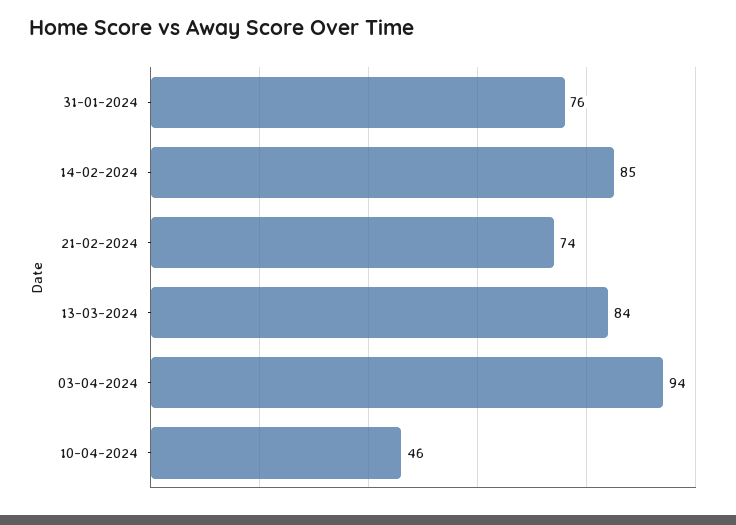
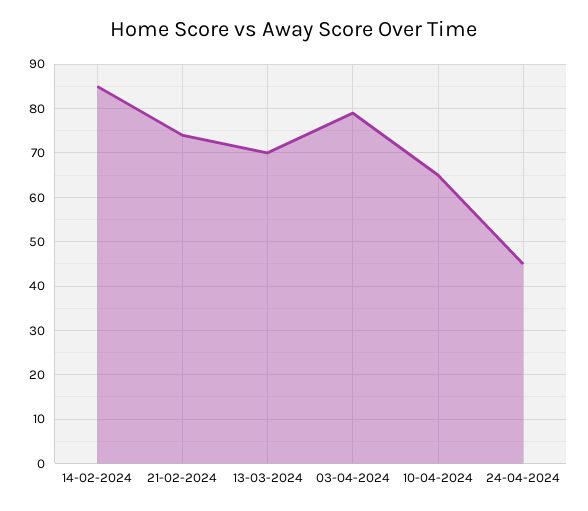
31-01-2024: 76 -> none
13-03-2024: 84 -> 70
03-04-2024: 94 -> 80
10-04-2024: 46 -> 65
24-04-2024: none -> 45

